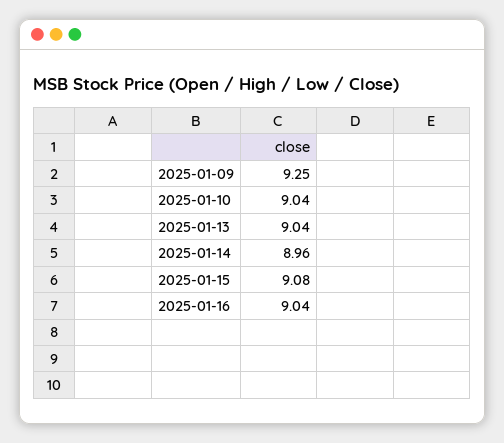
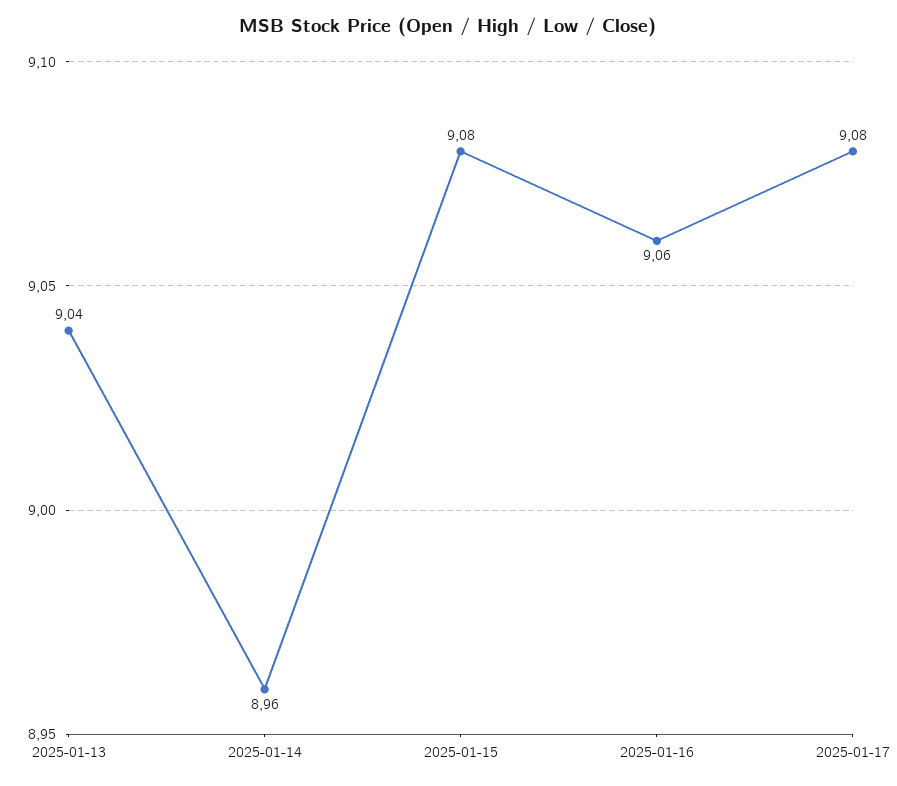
2025-01-09: 9.25 -> none
2025-01-10: 9.04 -> none
2025-01-16: 9.04 -> 9.06
2025-01-17: none -> 9.08

